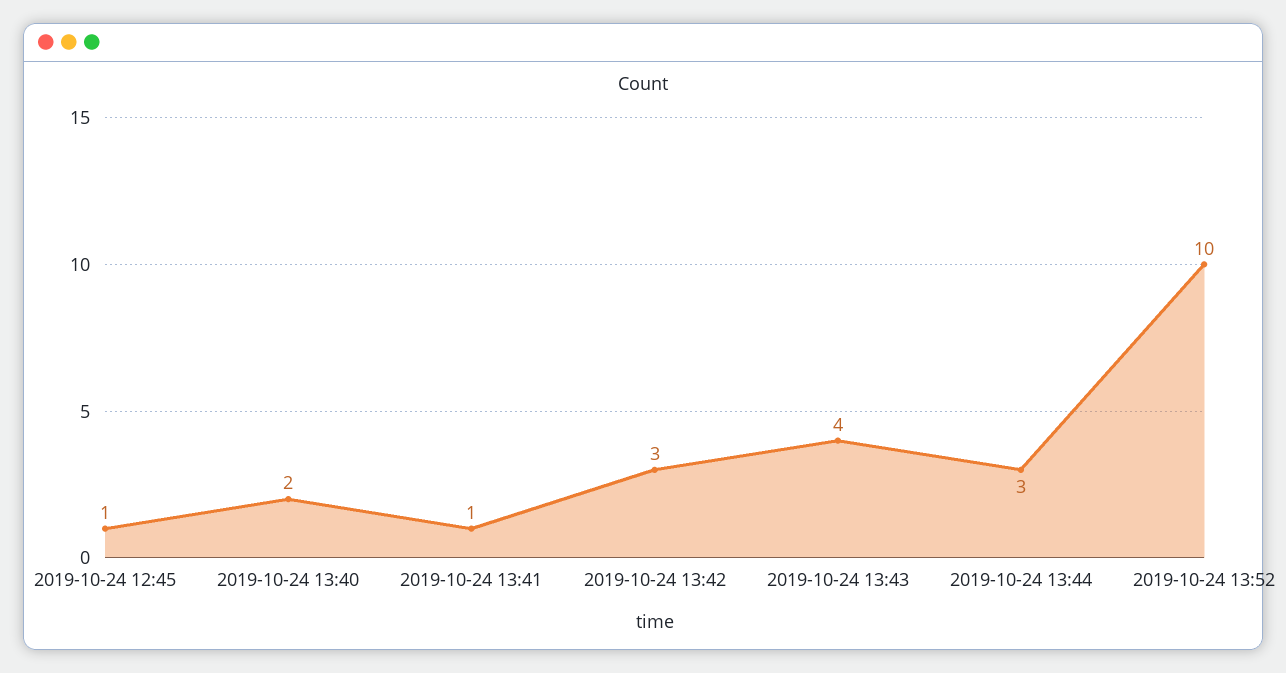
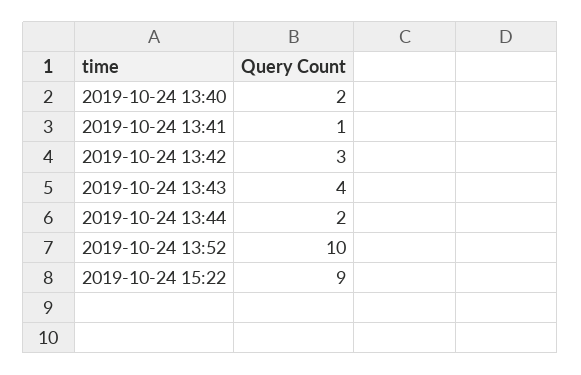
2019-10-24 12:45: 1 -> none
2019-10-24 13:44: 3 -> 2
2019-10-24 15:22: none -> 9

